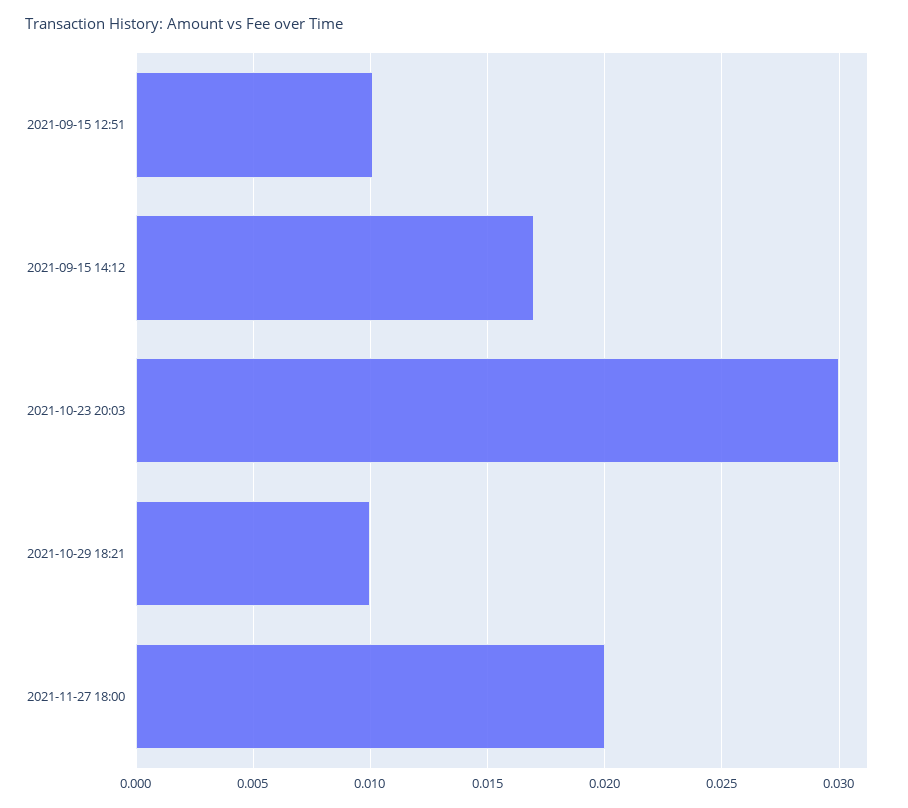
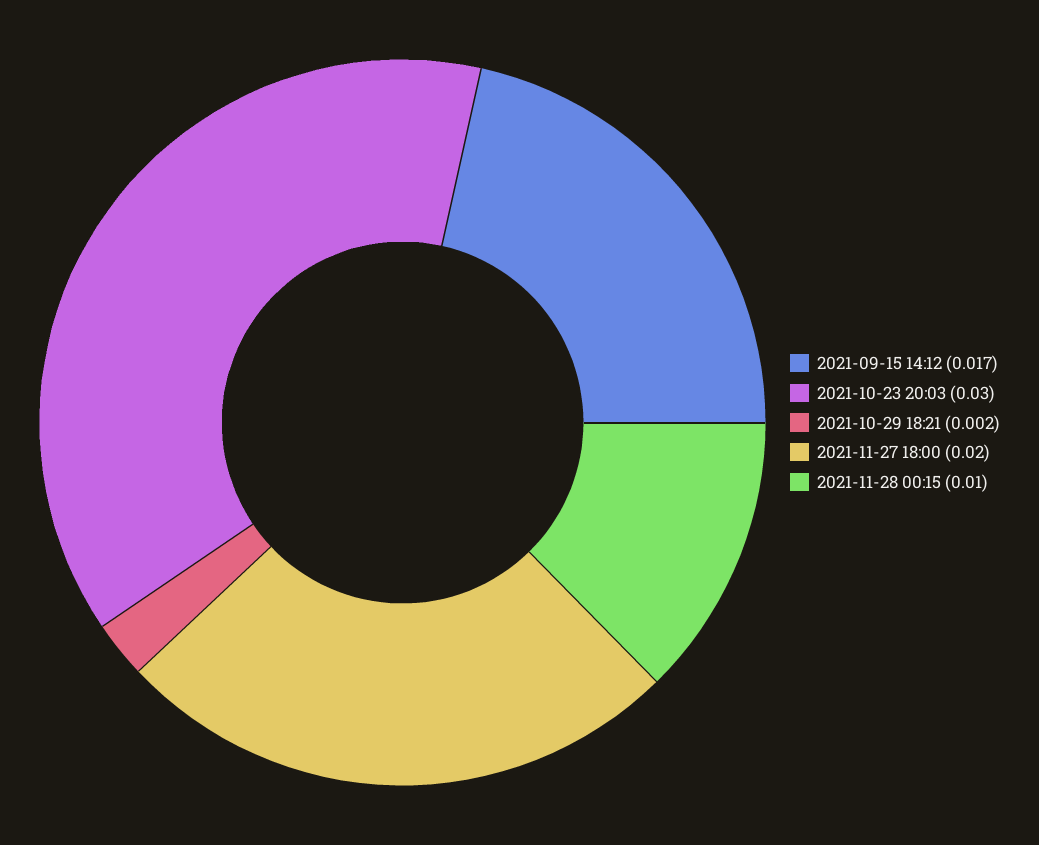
2021-09-15 12:51: 0.01 -> none
2021-10-29 18:21: 0.01 -> 0.002
2021-11-28 00:15: none -> 0.01

